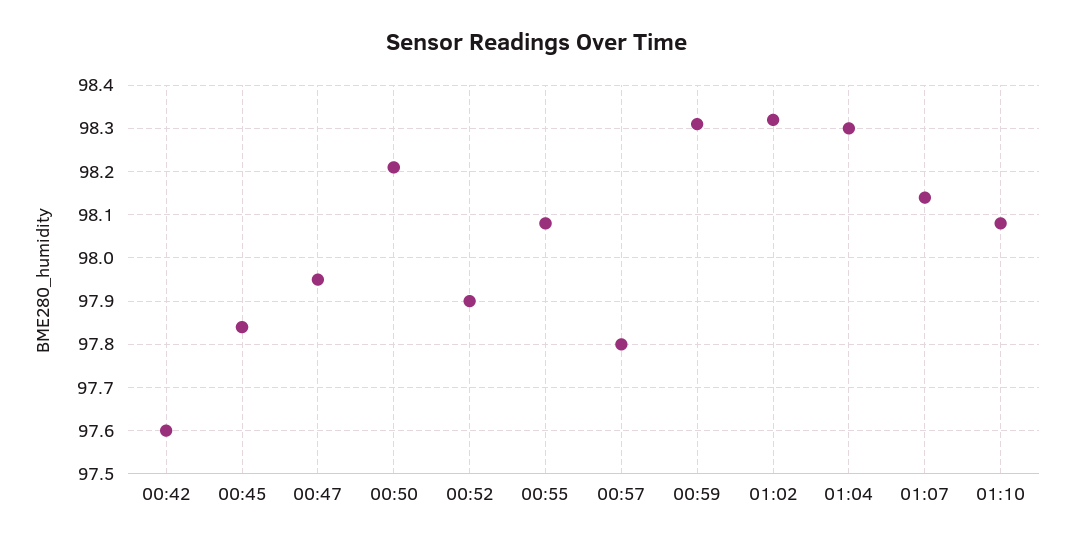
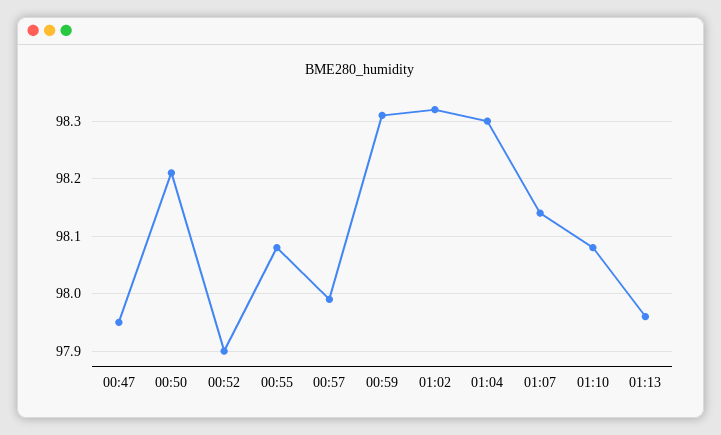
00:42: 97.6 -> none
00:45: 97.85 -> none
00:57: 97.8 -> 98
01:13: none -> 97.95

